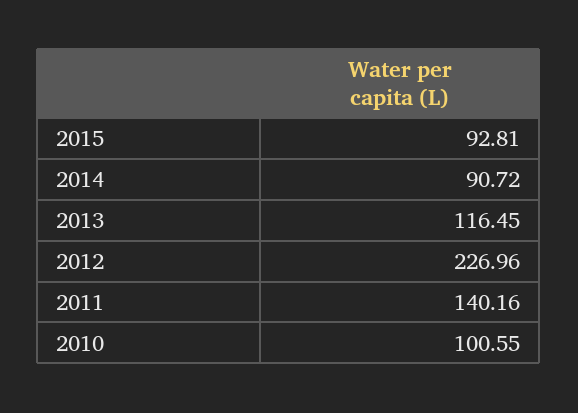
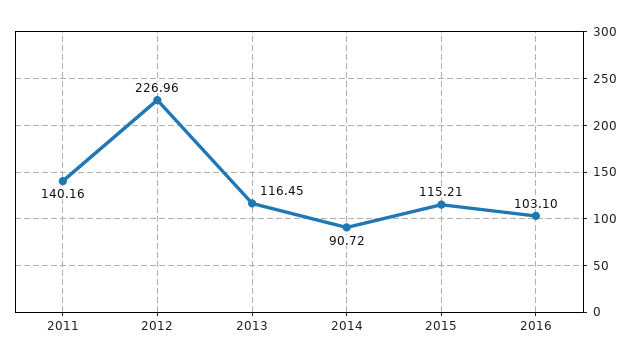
2015: 92.81 -> 115.21
2010: 100.55 -> none
2016: none -> 103.1

